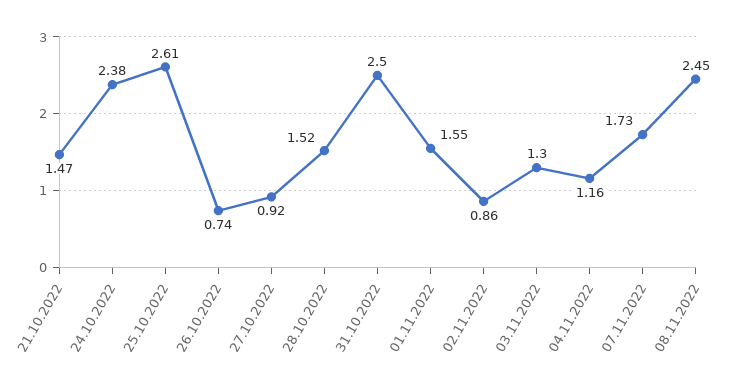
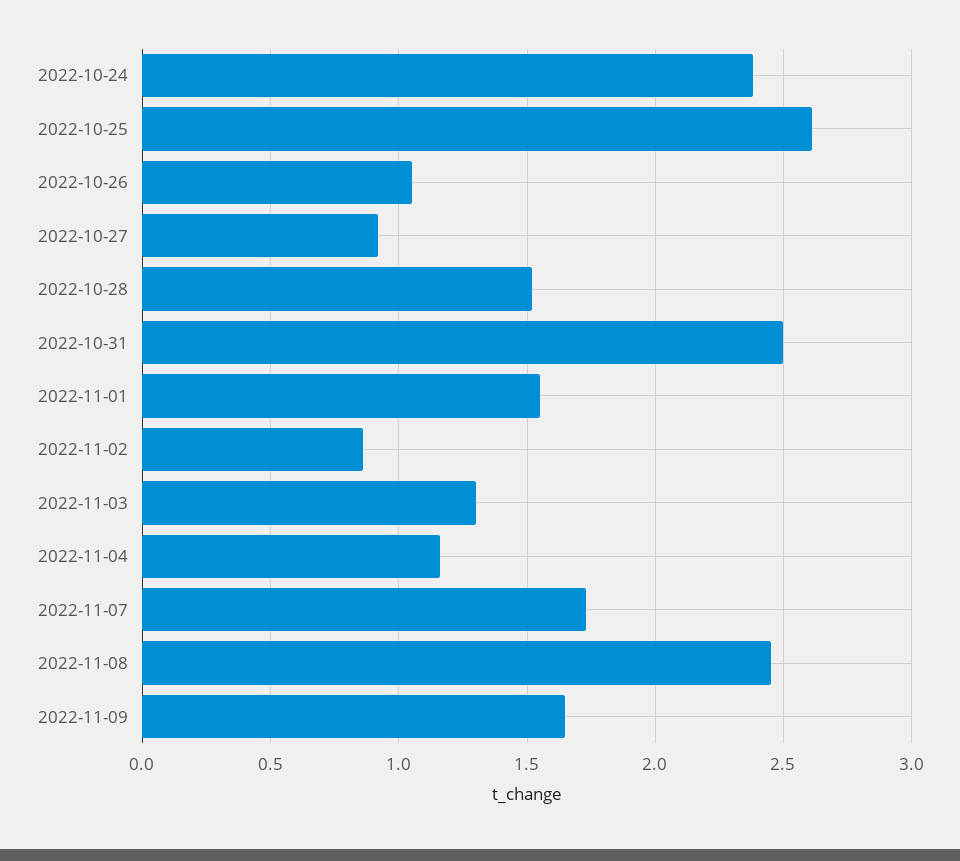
21.10.2022: 1.47 -> none
26.10.2022: 0.74 -> 1.05
2022-11-09: none -> 1.65

